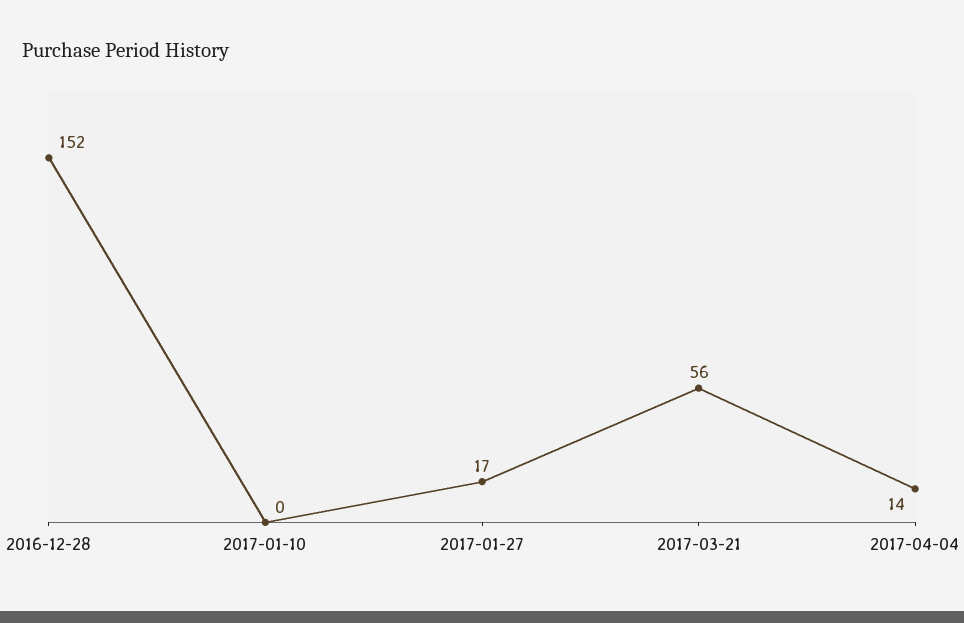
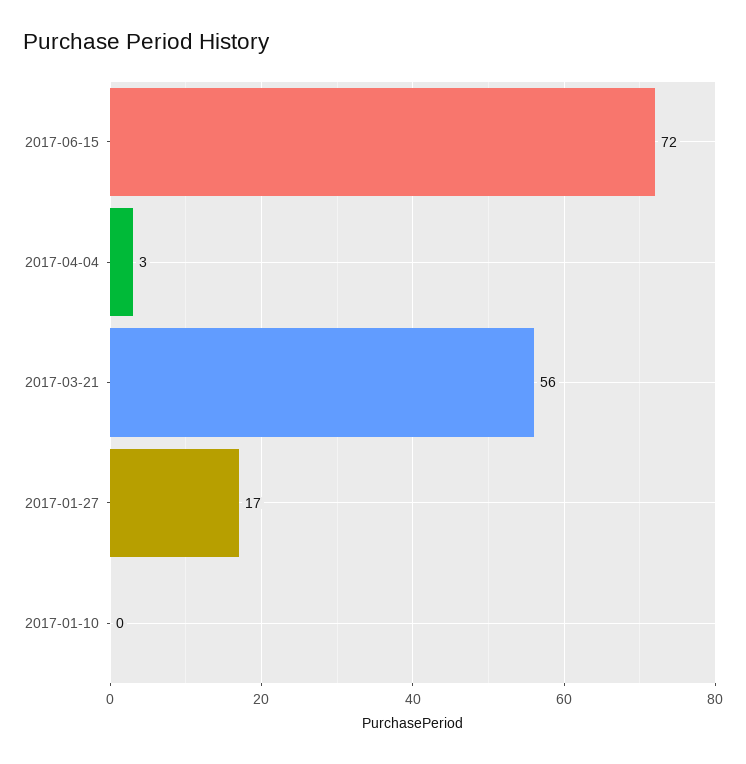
2016-12-28: 152 -> none
2017-04-04: 14 -> 3
2017-06-15: none -> 72

